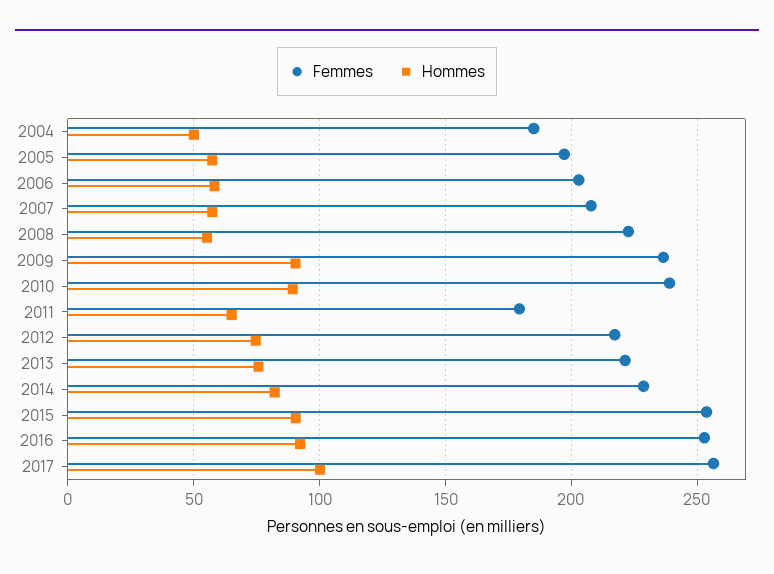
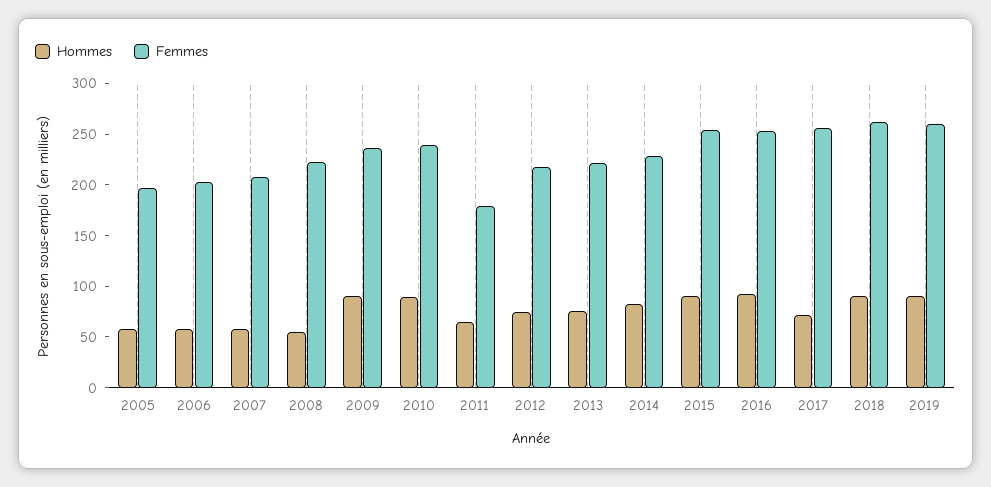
Femmes, 2004: 185 -> none
Hommes, 2004: 50 -> none
Hommes, 2017: 100 -> 70
Hommes, 2018: none -> 90
Femmes, 2018: none -> 260
Hommes, 2019: none -> 90
Femmes, 2019: none -> 260

